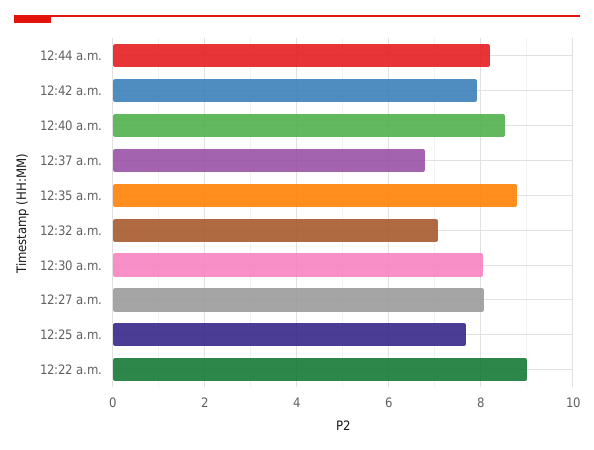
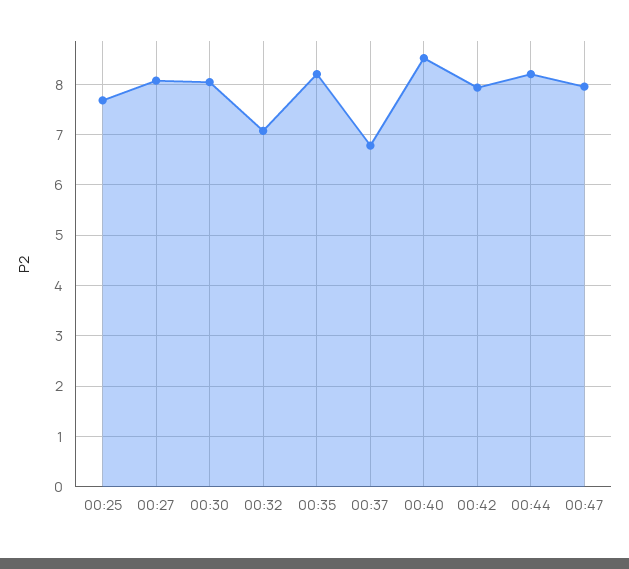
12:35 a.m.: 8.8 -> 8.2
12:22 a.m.: 9 -> none
00:47: none -> 8

